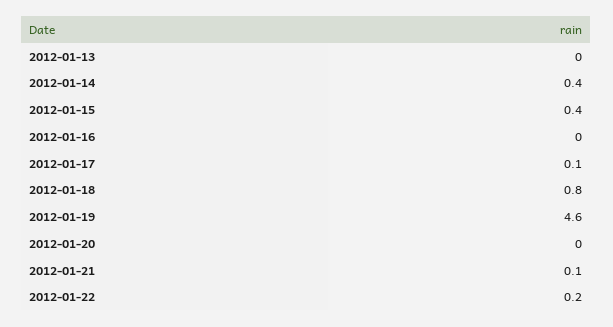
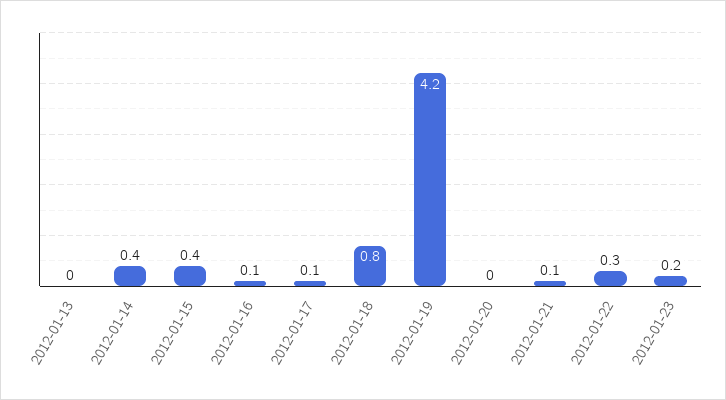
2012-01-16: 0 -> 0.1
2012-01-19: 4.6 -> 4.2
2012-01-22: 0.2 -> 0.3
2012-01-23: none -> 0.2

